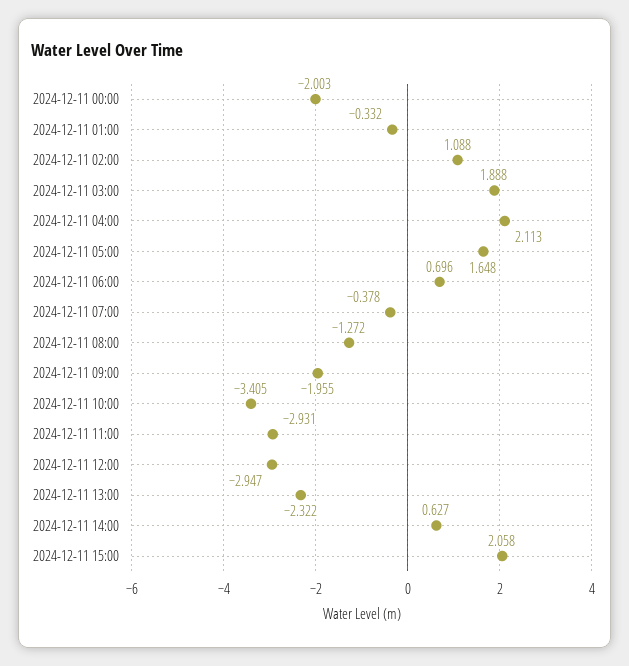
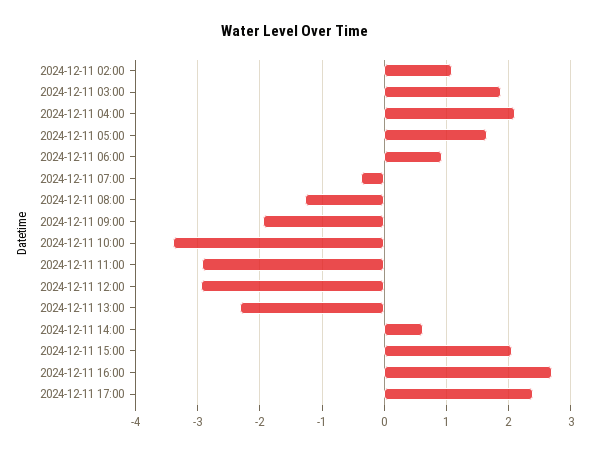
2024-12-11 00:00: -2.003 -> none
2024-12-11 01:00: -0.332 -> none
2024-12-11 06:00: 0.696 -> 0.9
2024-12-11 16:00: none -> 2.7
2024-12-11 17:00: none -> 2.4

